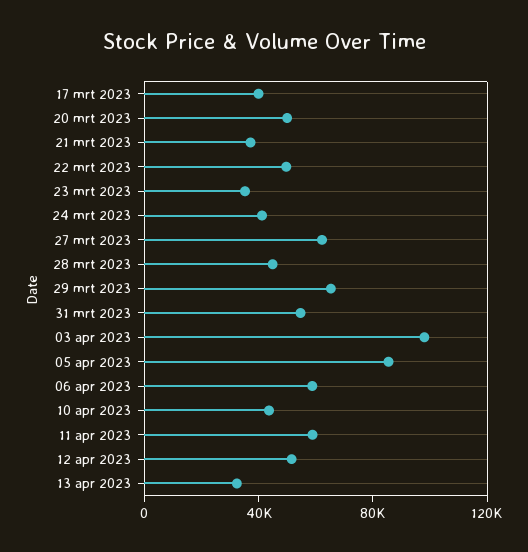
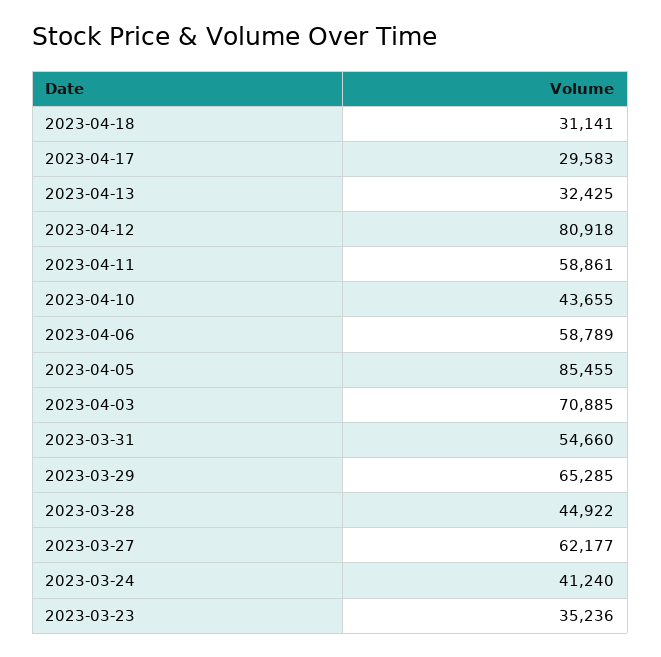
17 mrt 2023: 40000 -> none
20 mrt 2023: 50000 -> none
21 mrt 2023: 40000 -> none
22 mrt 2023: 50000 -> none
03 apr 2023: 100000 -> 70885
12 apr 2023: 50000 -> 80918
2023-04-18: none -> 31141
2023-04-17: none -> 29583

